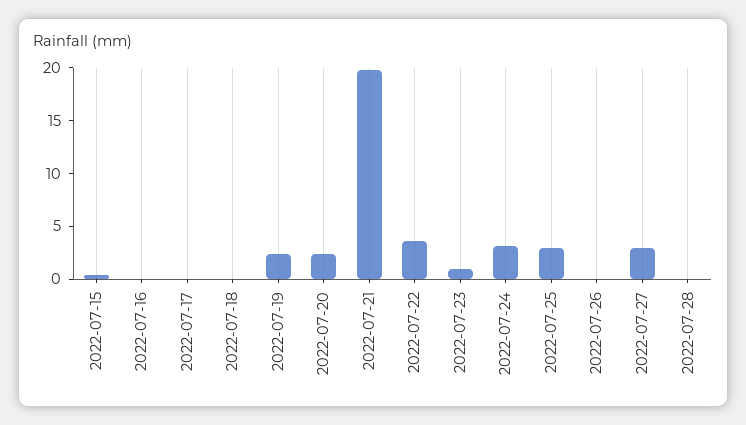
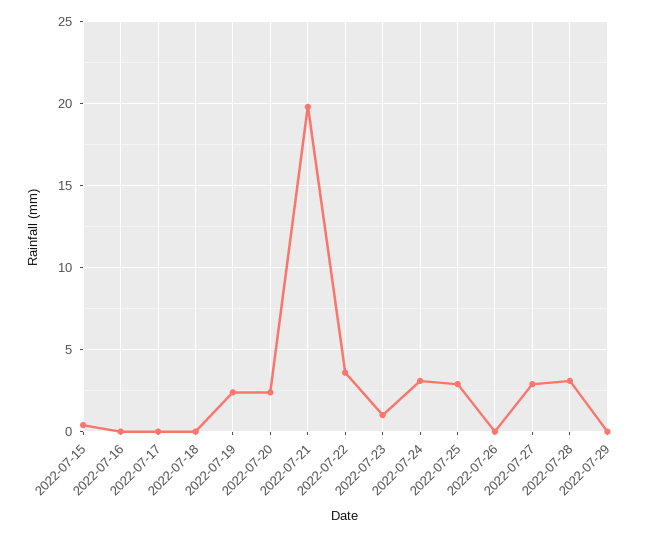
2022-07-28: 0 -> 3
2022-07-29: none -> 0

